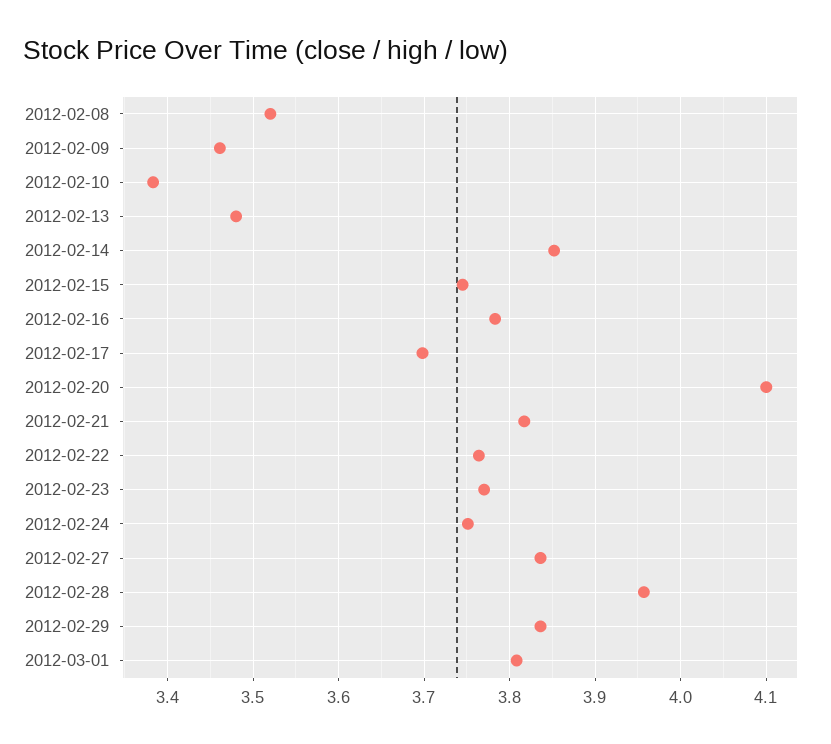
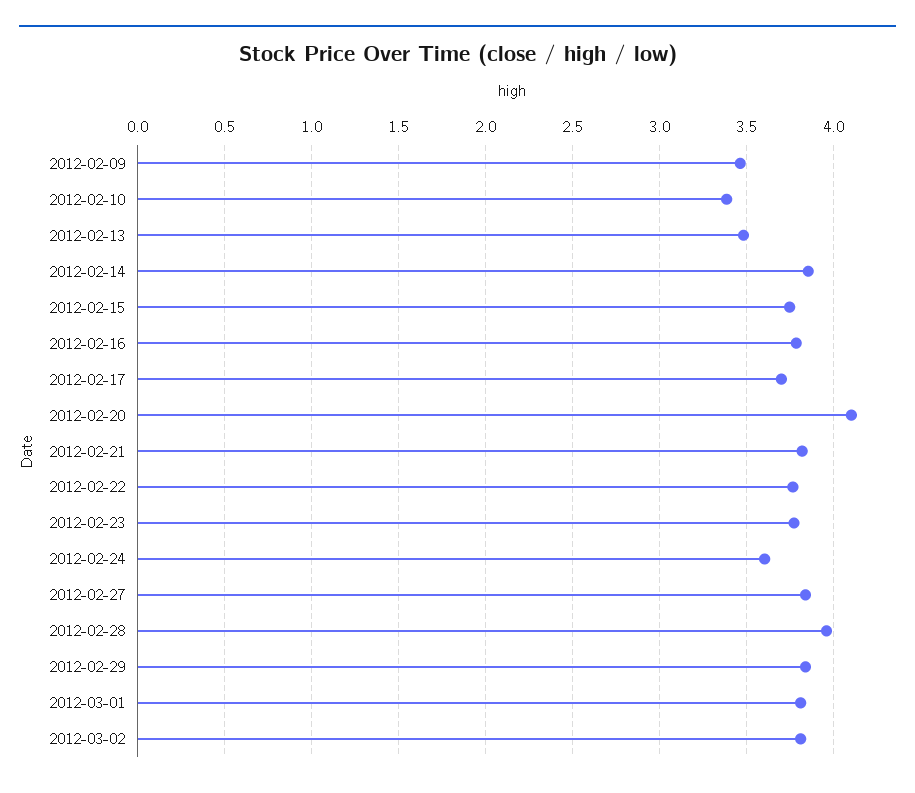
2012-02-08: 3.52 -> none
2012-02-24: 3.75 -> 3.6
2012-03-02: none -> 3.8

